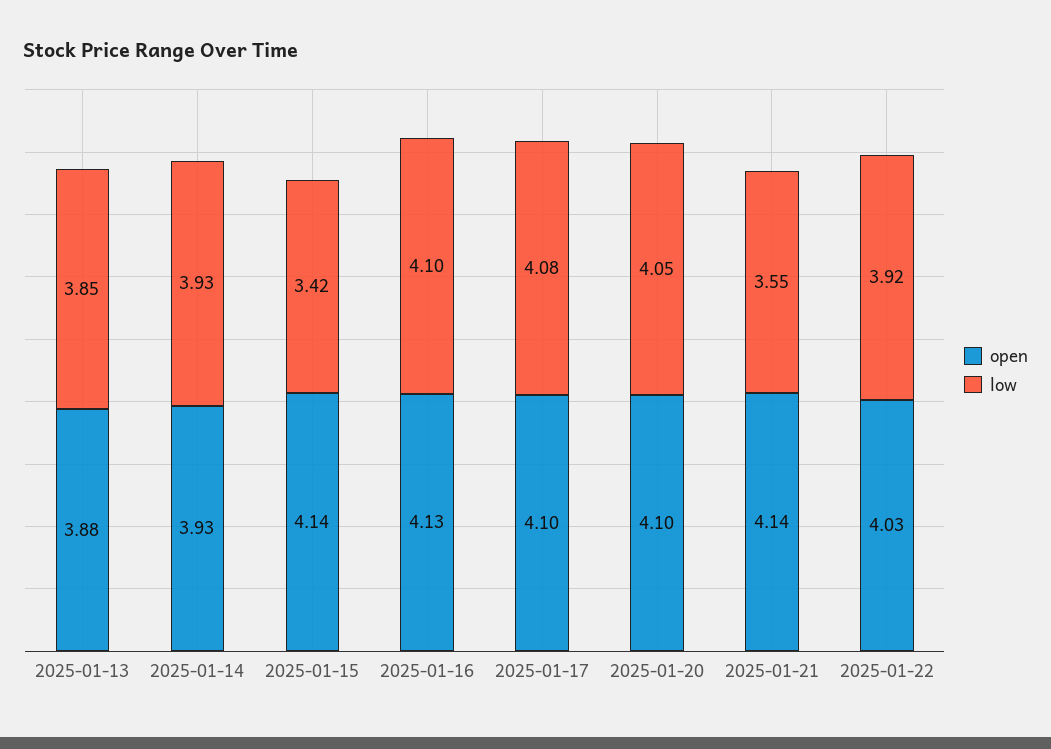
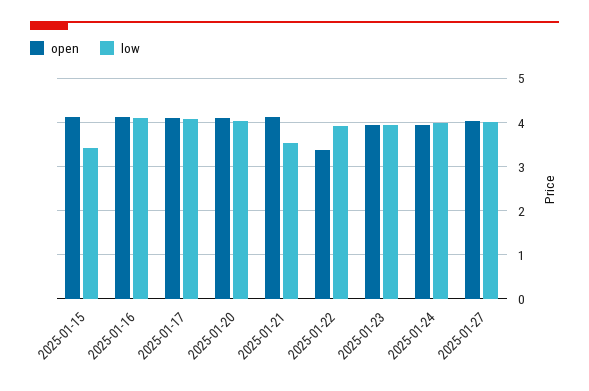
open, 2025-01-13: 3.88 -> none
low, 2025-01-13: 3.85 -> none
open, 2025-01-14: 3.93 -> none
low, 2025-01-14: 3.93 -> none
open, 2025-01-22: 4.03 -> 3.4
open, 2025-01-23: none -> 4
low, 2025-01-23: none -> 4
open, 2025-01-24: none -> 4
low, 2025-01-24: none -> 4
open, 2025-01-27: none -> 4
low, 2025-01-27: none -> 4

